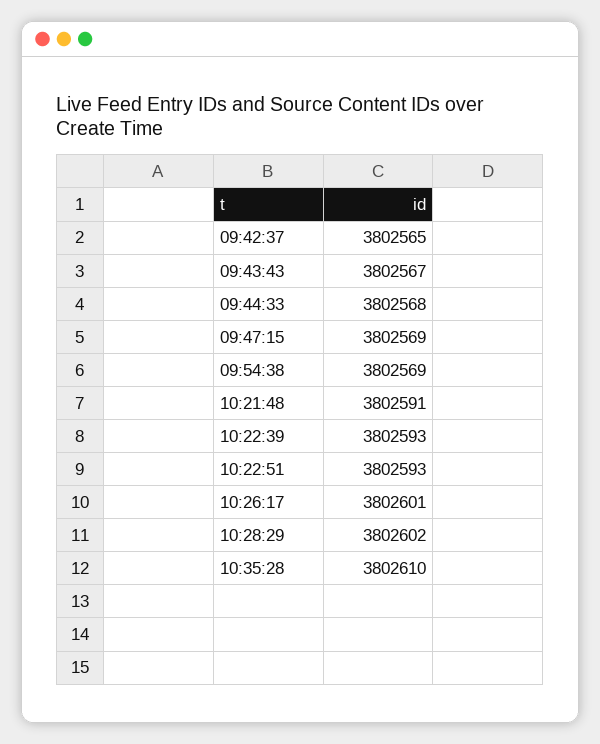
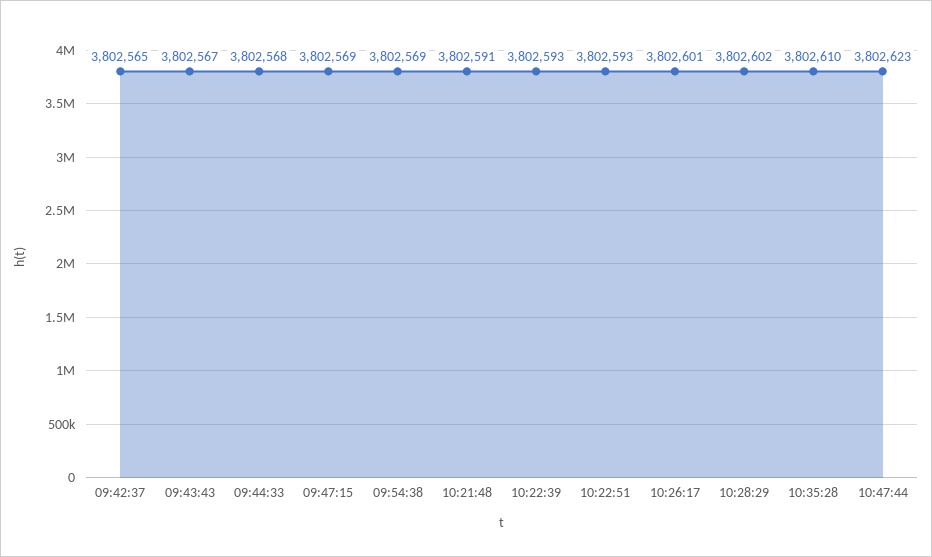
10:47:44: none -> 3802623

